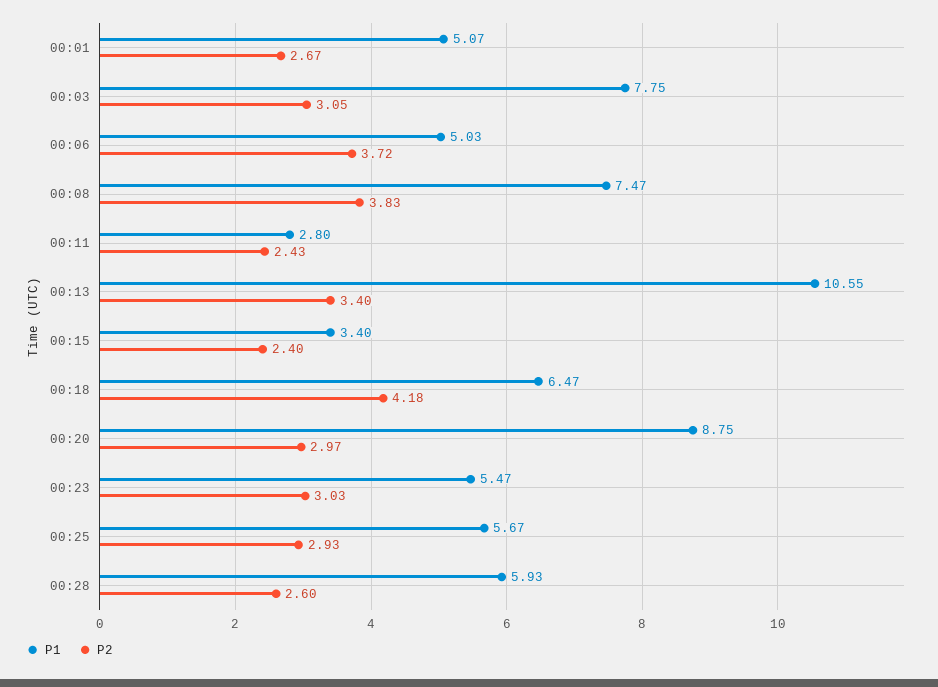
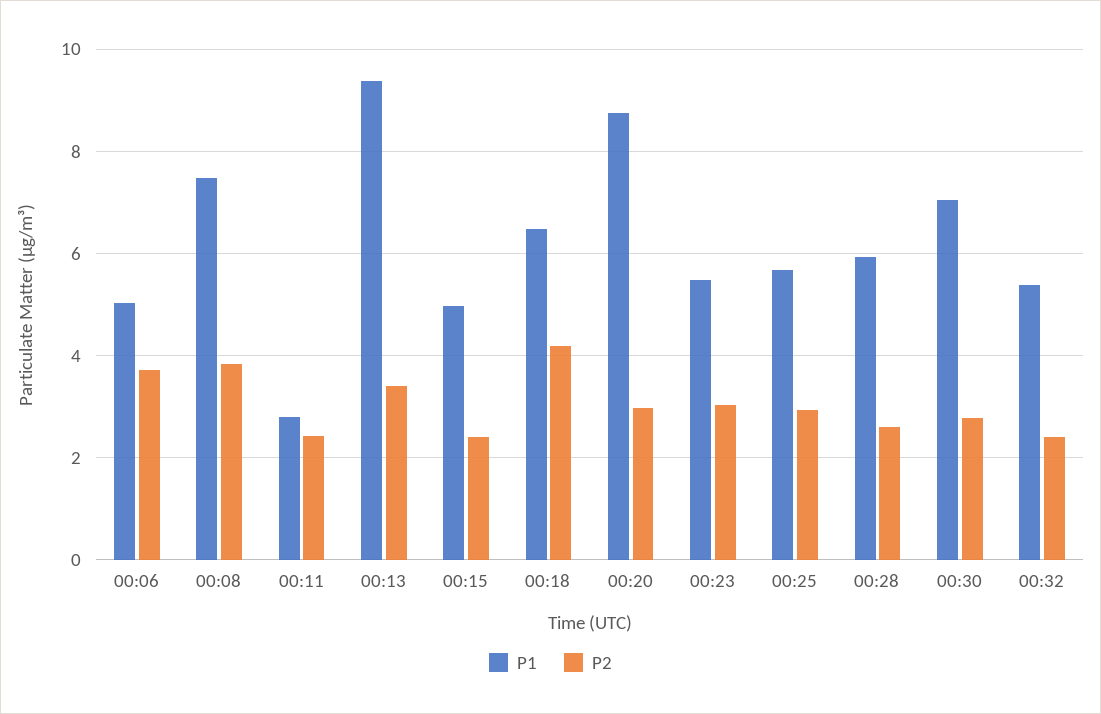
P1, 00:01: 5.07 -> none
P2, 00:01: 2.67 -> none
P1, 00:03: 7.75 -> none
P2, 00:03: 3.05 -> none
P1, 00:13: 10.55 -> 9.4
P1, 00:15: 3.4 -> 5
P1, 00:30: none -> 7
P2, 00:30: none -> 2.8
P1, 00:32: none -> 5.4
P2, 00:32: none -> 2.4

